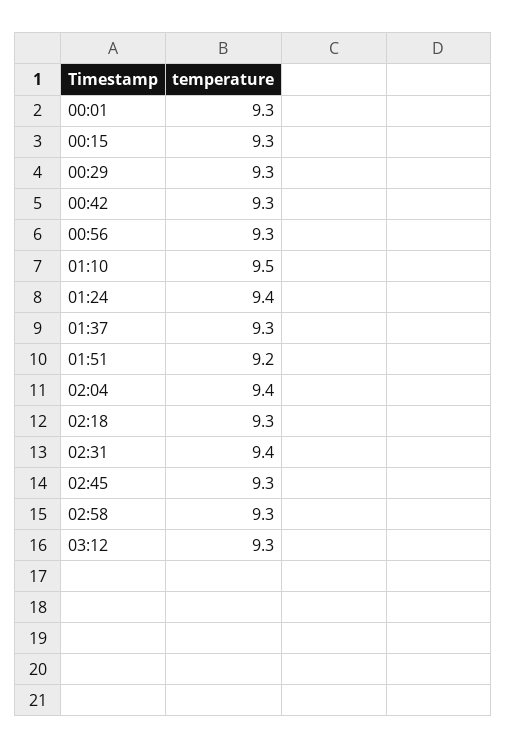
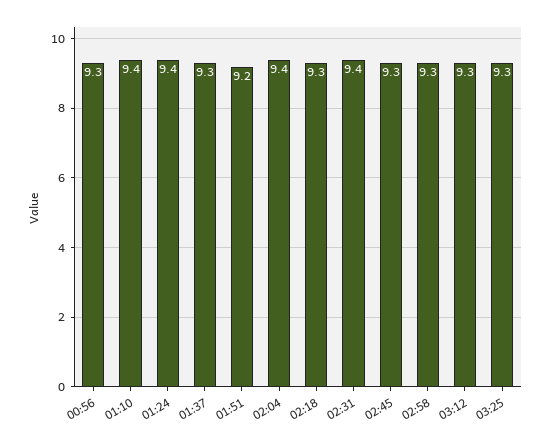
00:01: 9.3 -> none
00:15: 9.3 -> none
00:29: 9.3 -> none
00:42: 9.3 -> none
01:10: 9.5 -> 9.4
03:25: none -> 9.3

